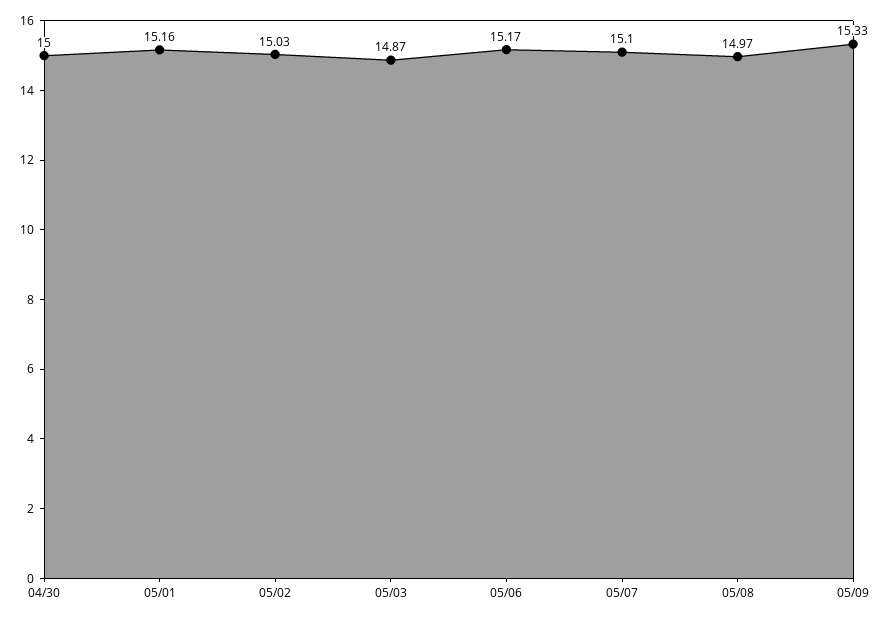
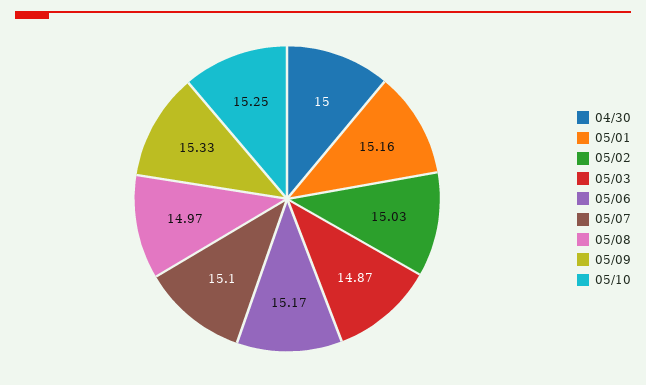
05/10: none -> 15.25

